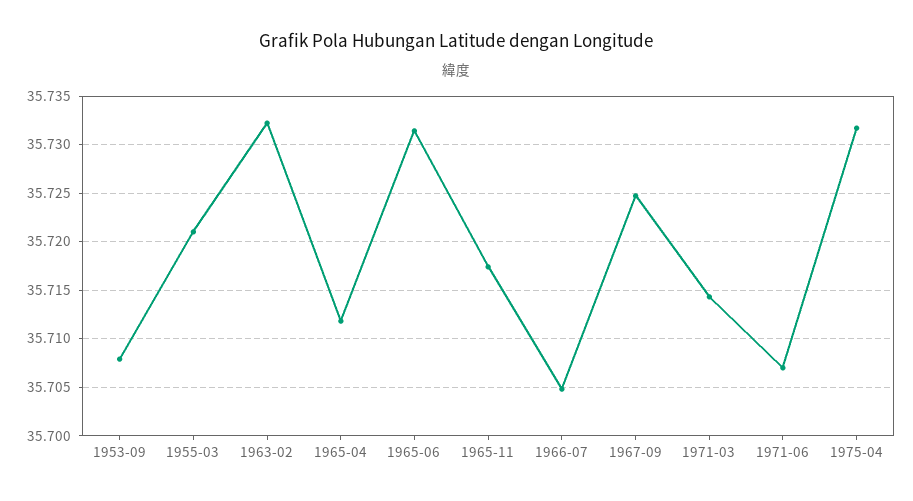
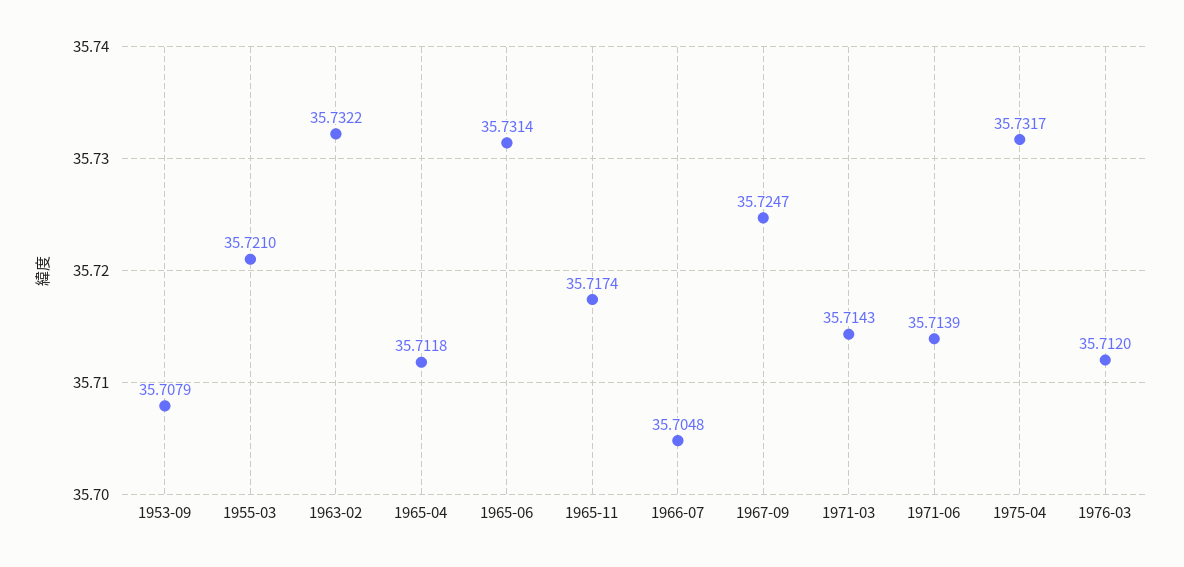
1971-06: 35.707 -> 35.7139
1976-03: none -> 35.712

